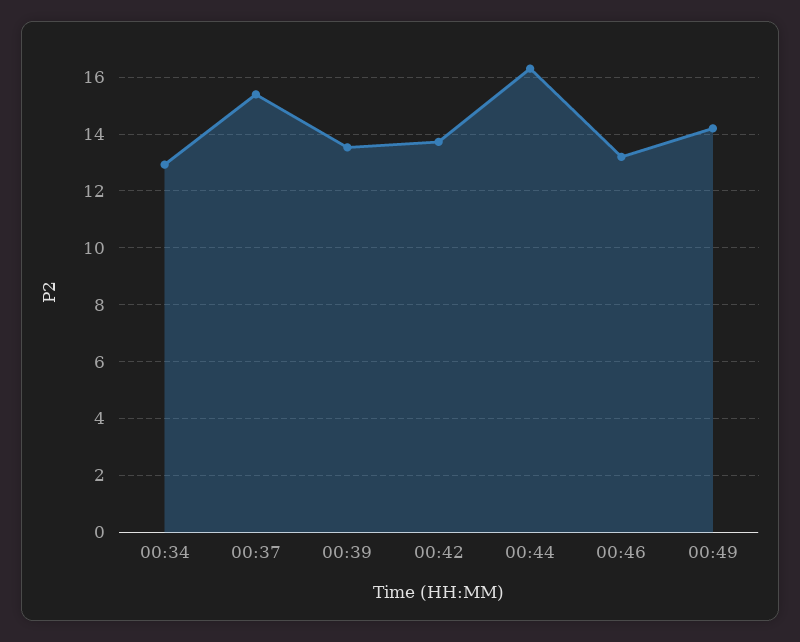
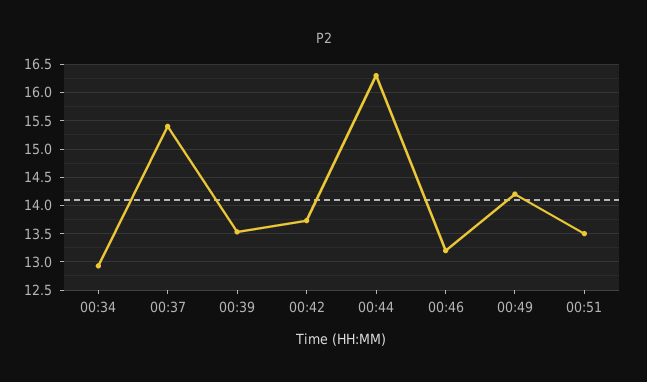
00:51: none -> 13.5

